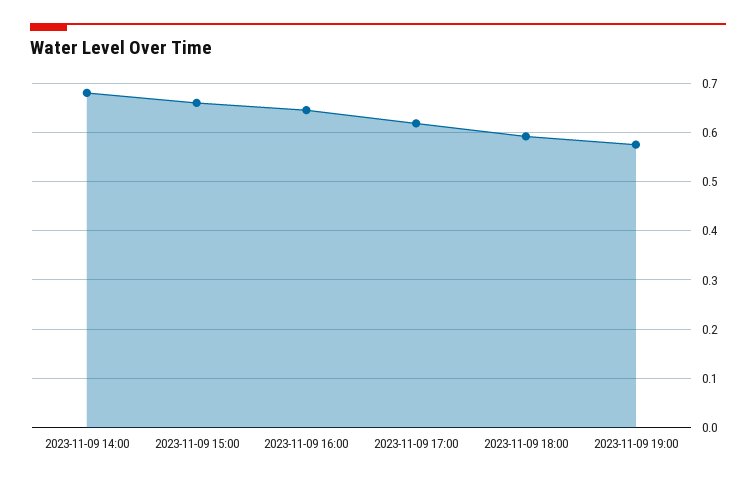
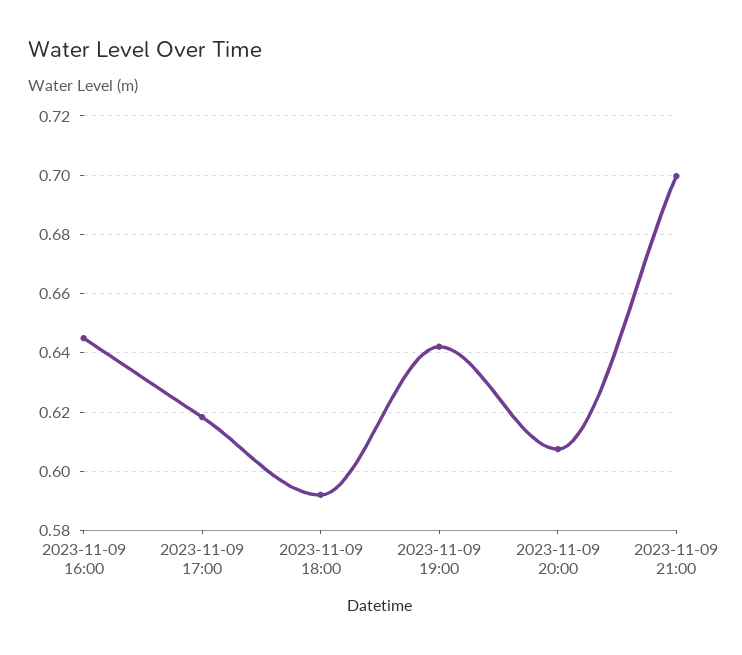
2023-11-09 14:00: 0.68 -> none
2023-11-09 15:00: 0.66 -> none
2023-11-09 19:00: 0.58 -> 0.6425
2023-11-09 20:00: none -> 0.6075
2023-11-09 21:00: none -> 0.7

